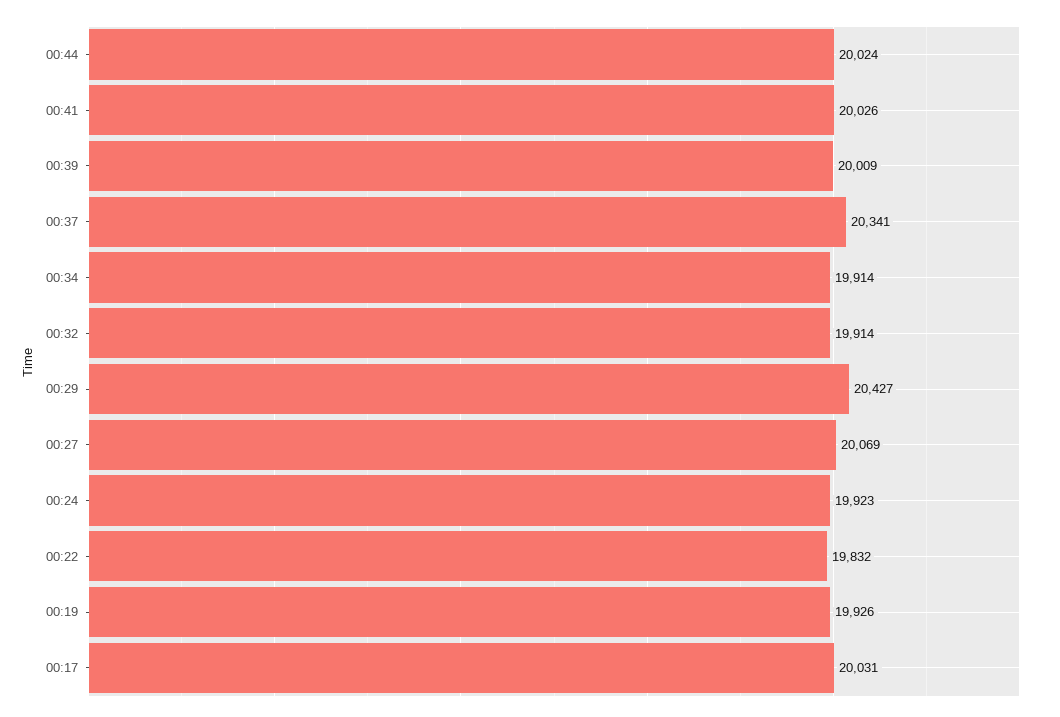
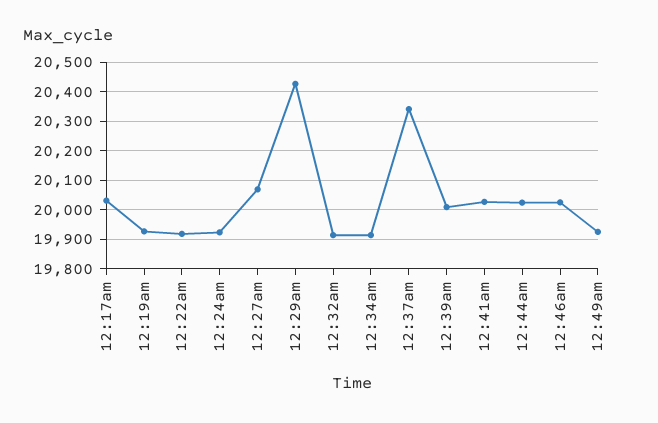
00:22: 19832 -> 19925
12:46am: none -> 20025
12:49am: none -> 19925

